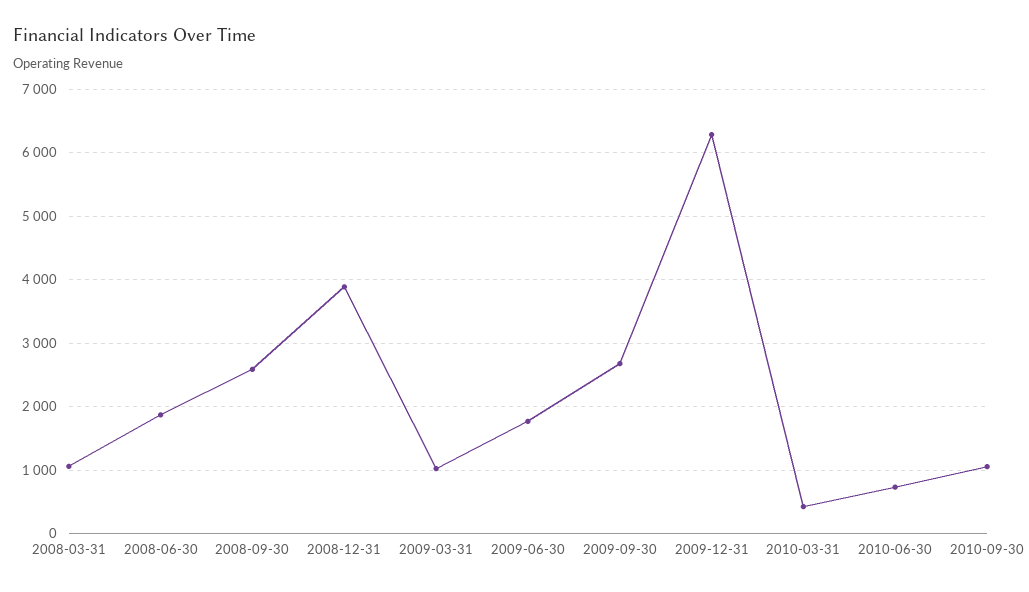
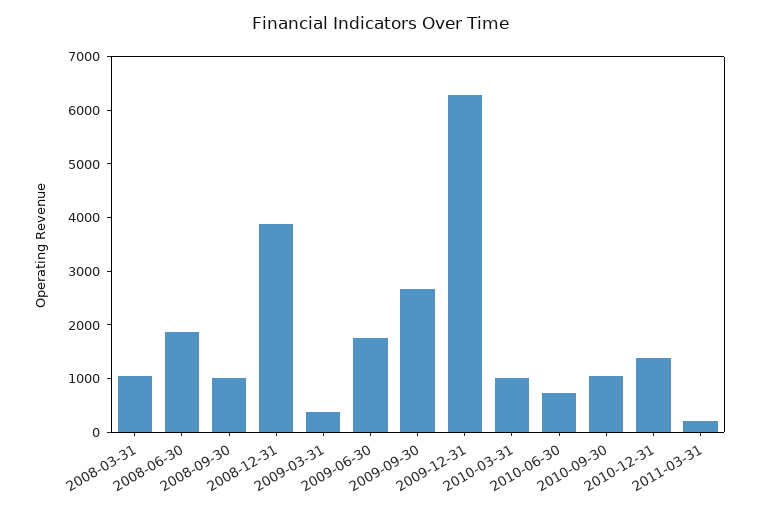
2008-09-30: 2600 -> 1000
2009-03-31: 1000 -> 400
2010-03-31: 400 -> 1000
2010-12-31: none -> 1400
2011-03-31: none -> 200

